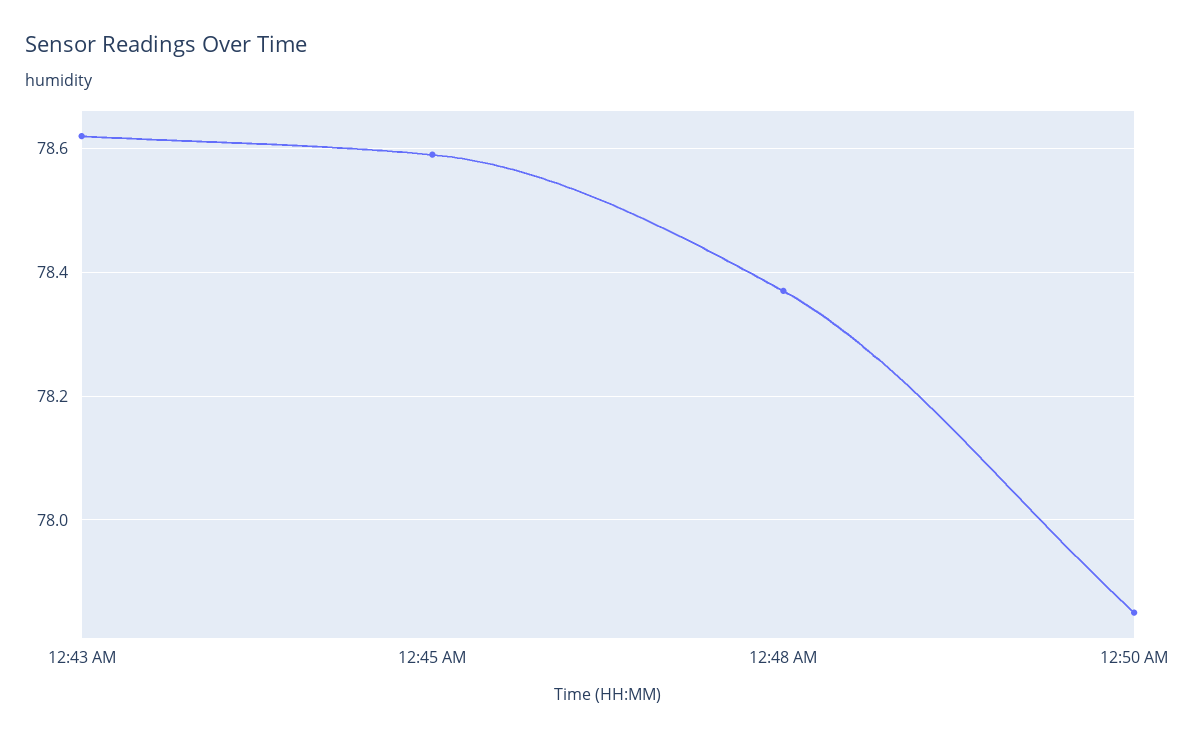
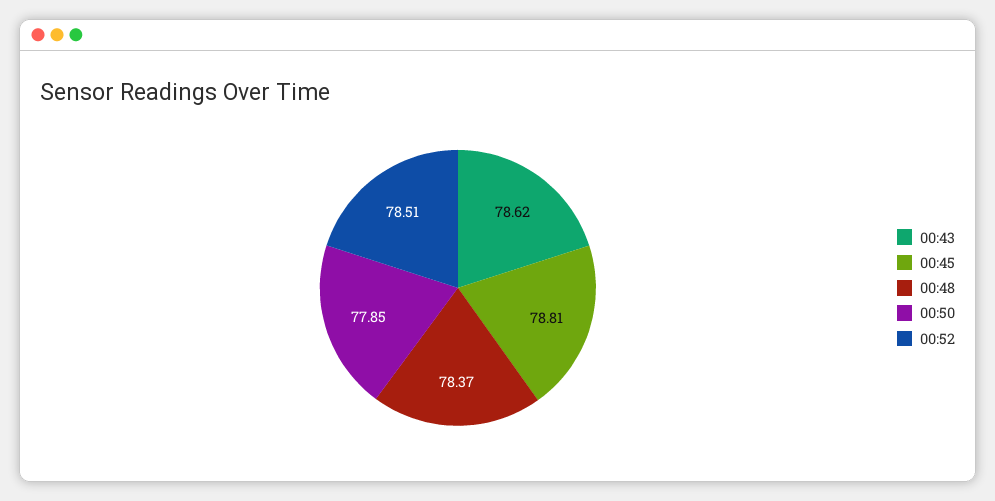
12:45 AM: 78.6 -> 78.81
00:52: none -> 78.51

